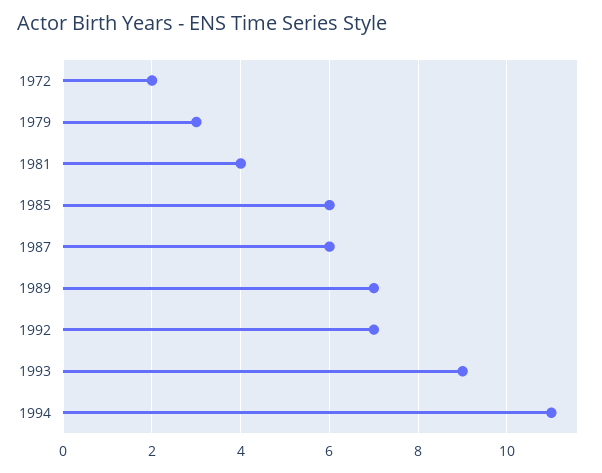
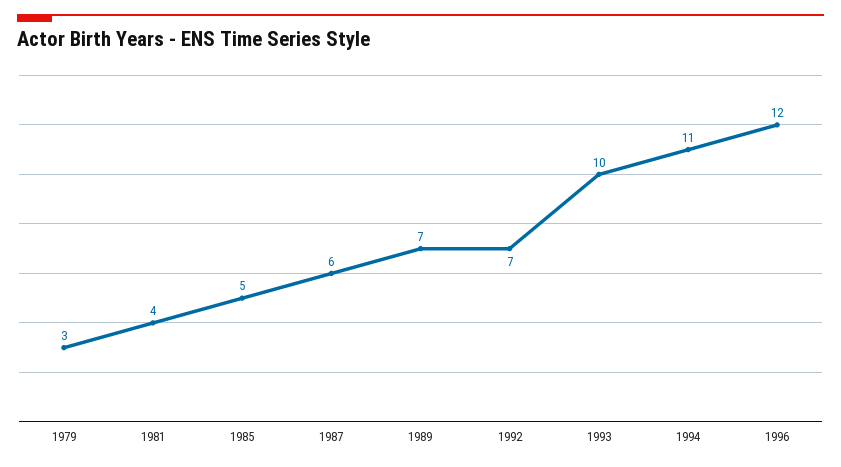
1972: 2 -> none
1985: 6 -> 5
1993: 9 -> 10
1996: none -> 12

